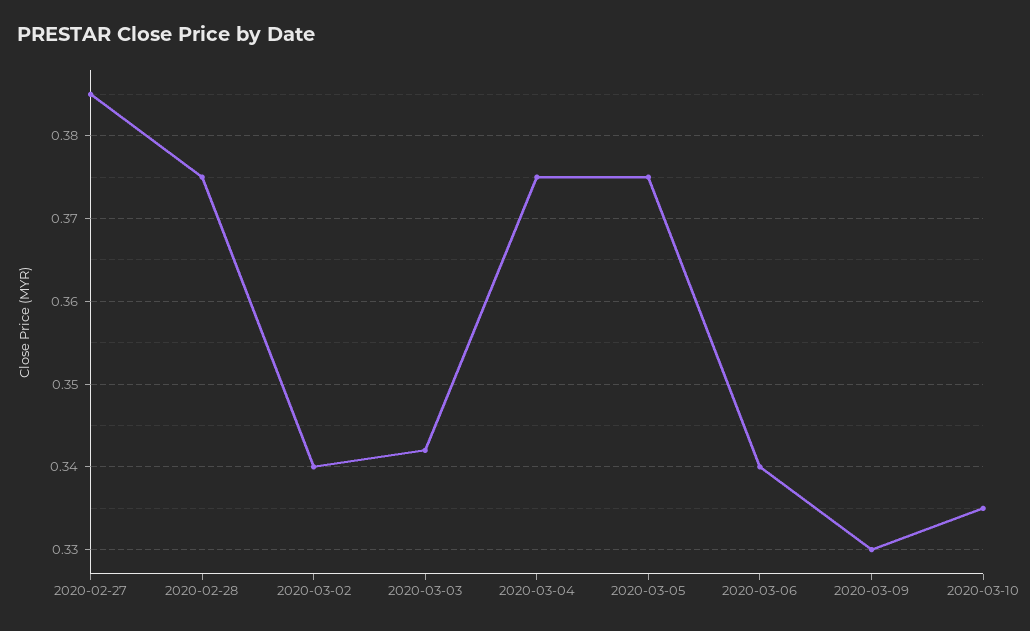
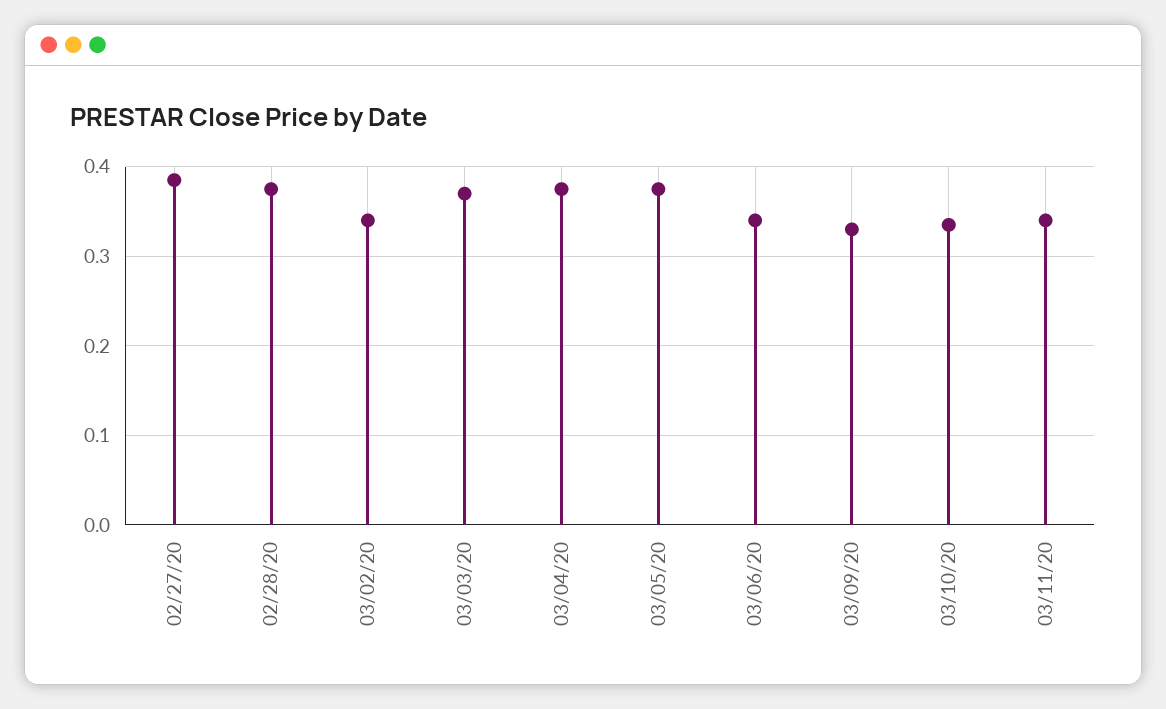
2020-03-03: 0.342 -> 0.37
03/11/20: none -> 0.34

